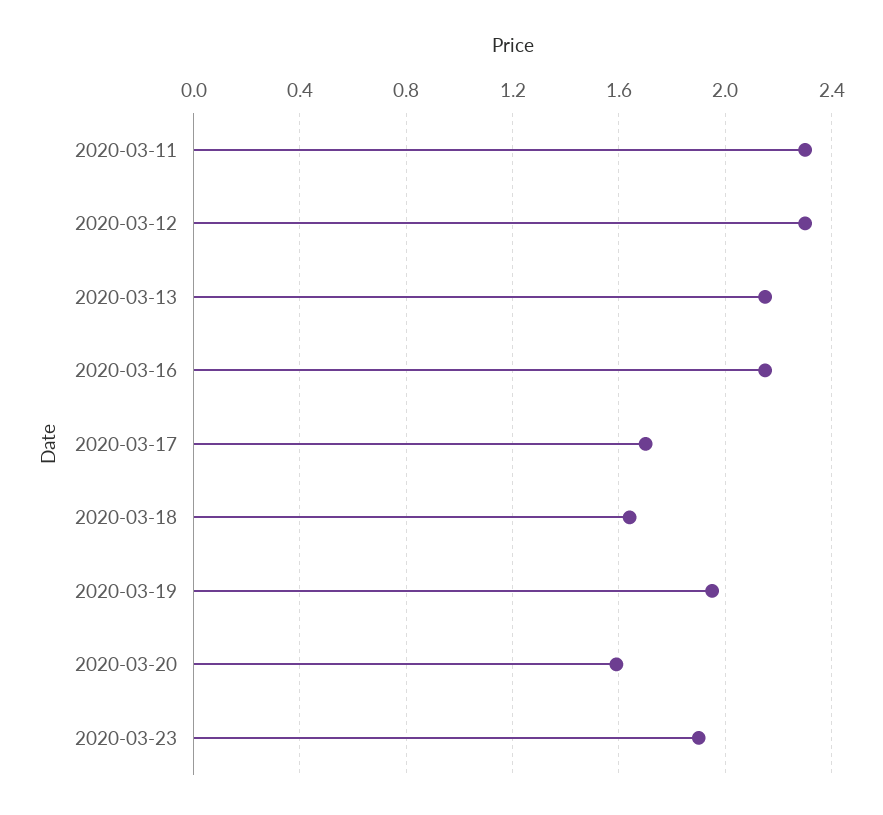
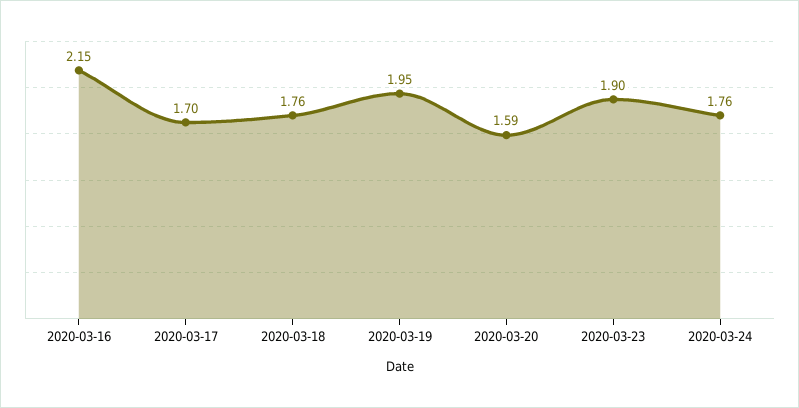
2020-03-11: 2.3 -> none
2020-03-12: 2.3 -> none
2020-03-13: 2.15 -> none
2020-03-18: 1.65 -> 1.76
2020-03-24: none -> 1.76

